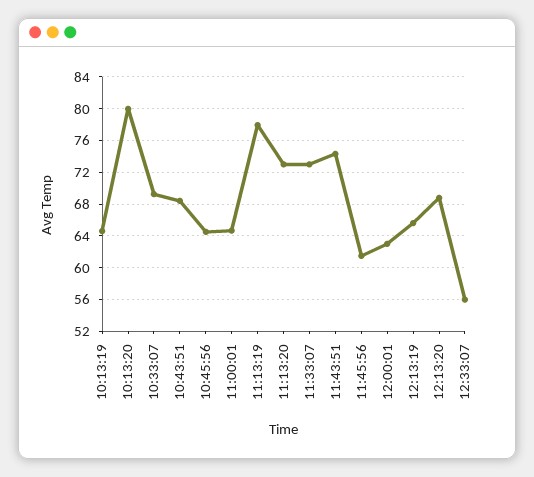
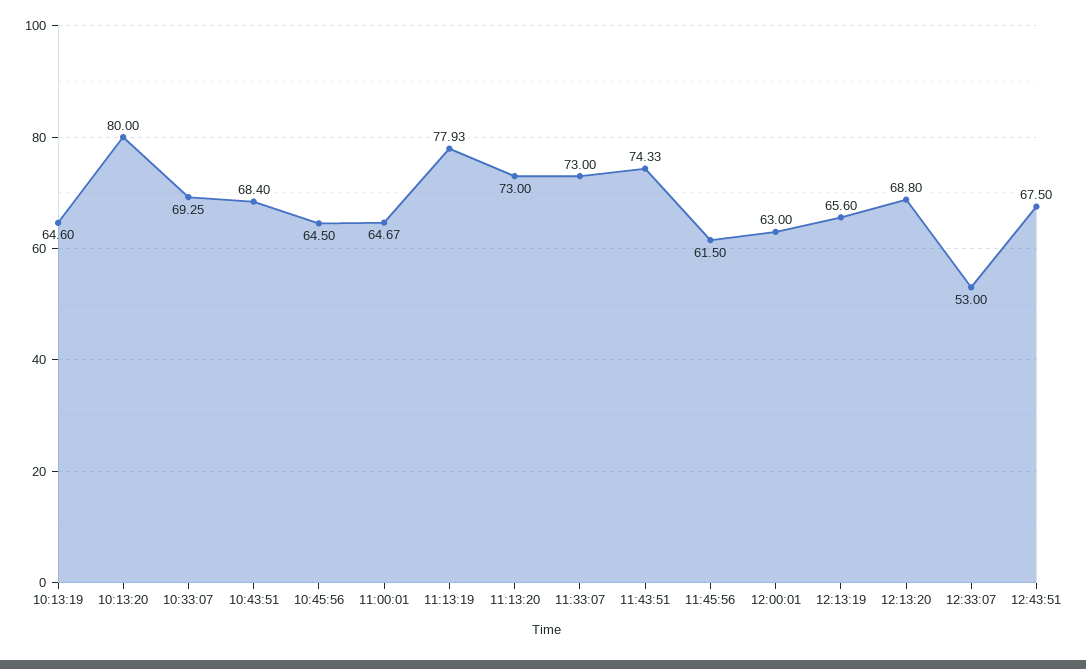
12:33:07: 56 -> 53
12:43:51: none -> 67.5

